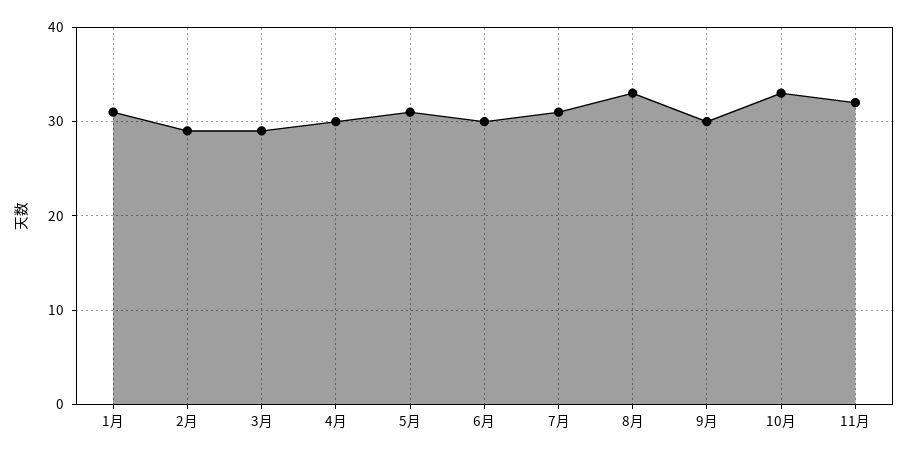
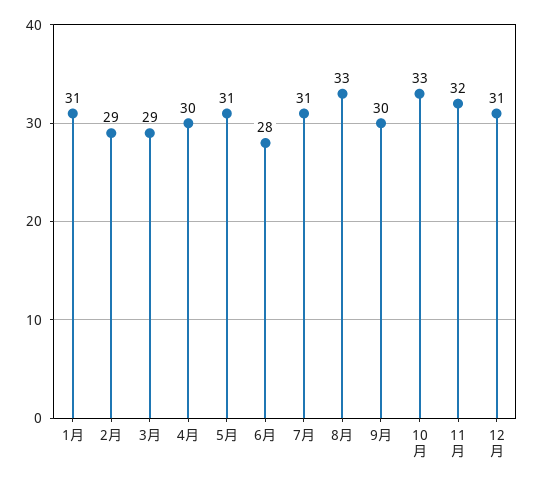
6月: 30 -> 28
12月: none -> 31

